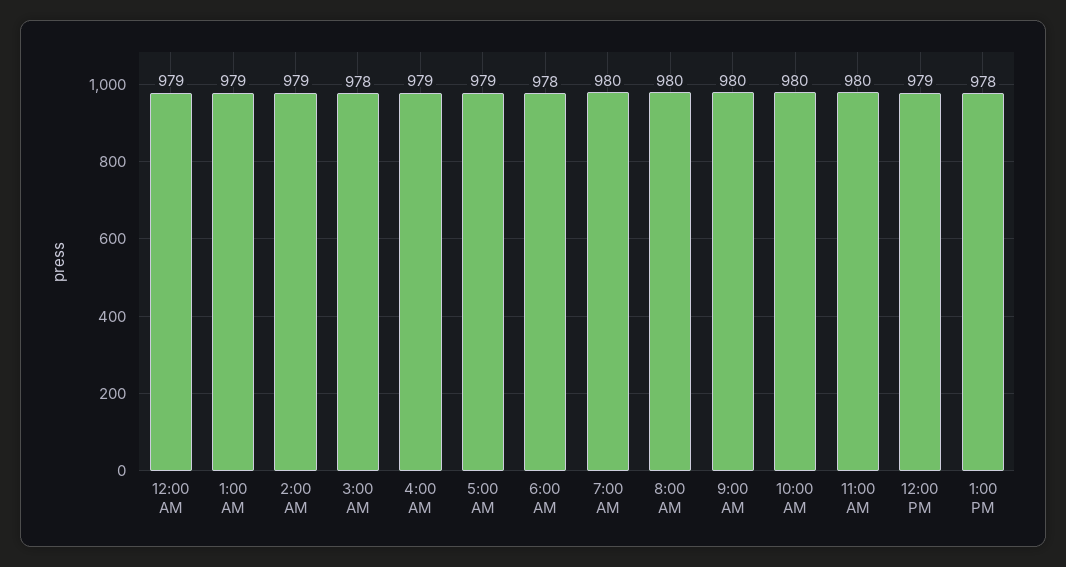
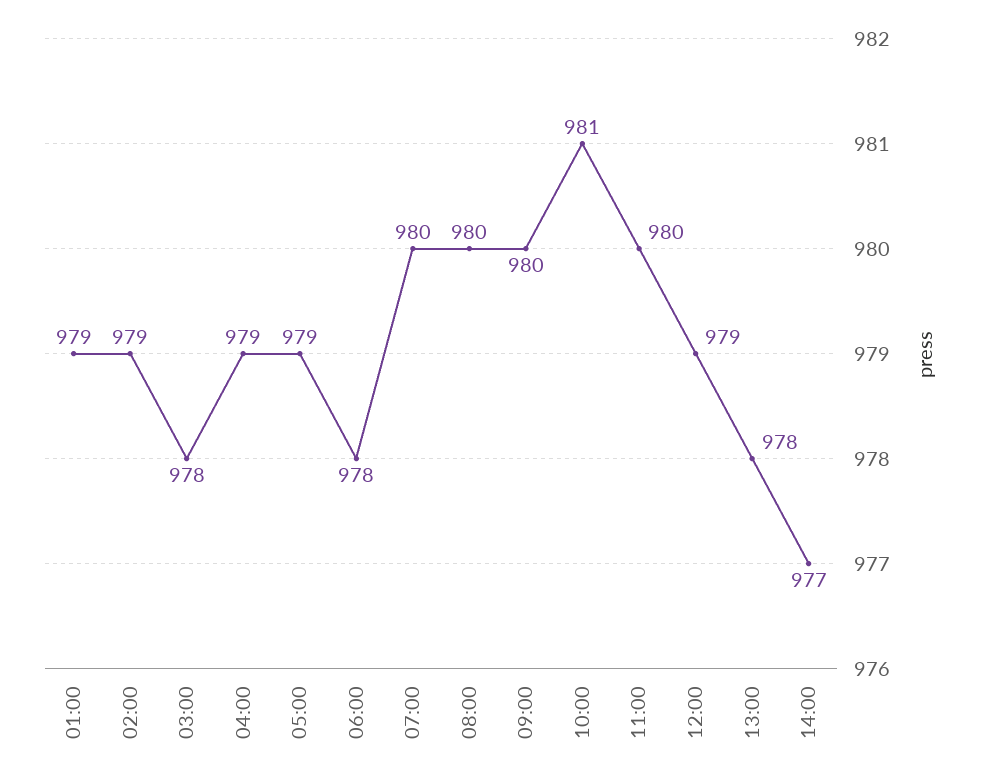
12:00 AM: 979 -> none
10:00 AM: 980 -> 981
14:00: none -> 977

